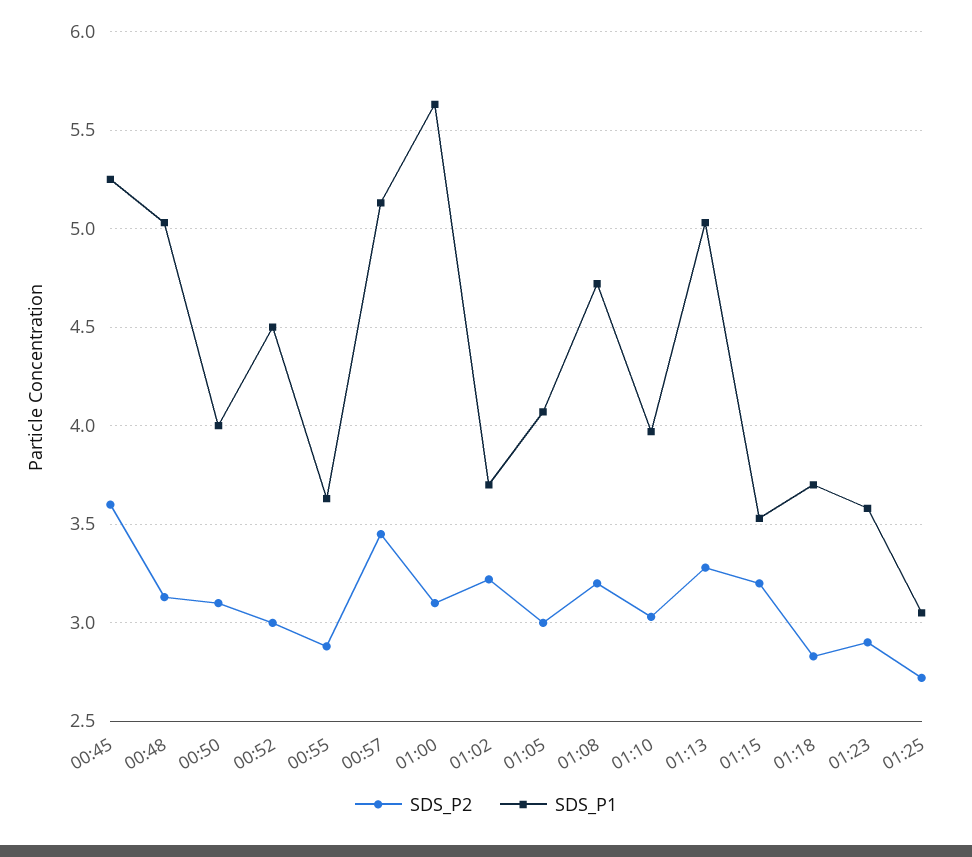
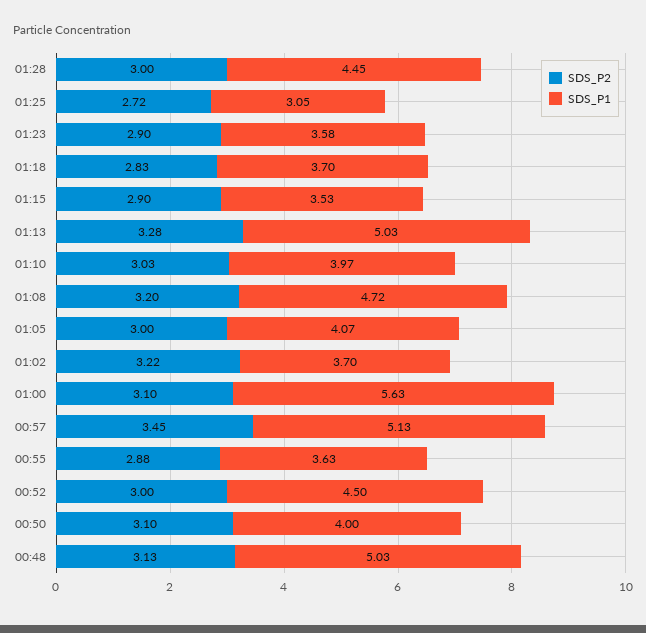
SDS_P2, 00:45: 3.6 -> none
SDS_P1, 00:45: 5.25 -> none
SDS_P2, 01:15: 3.2 -> 2.9
SDS_P2, 01:28: none -> 3
SDS_P1, 01:28: none -> 4.45

